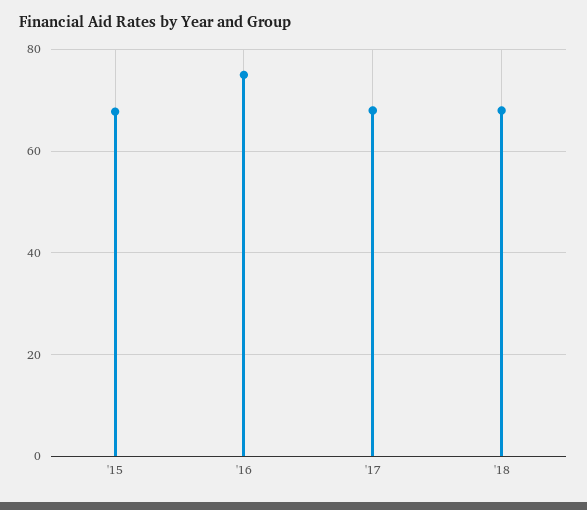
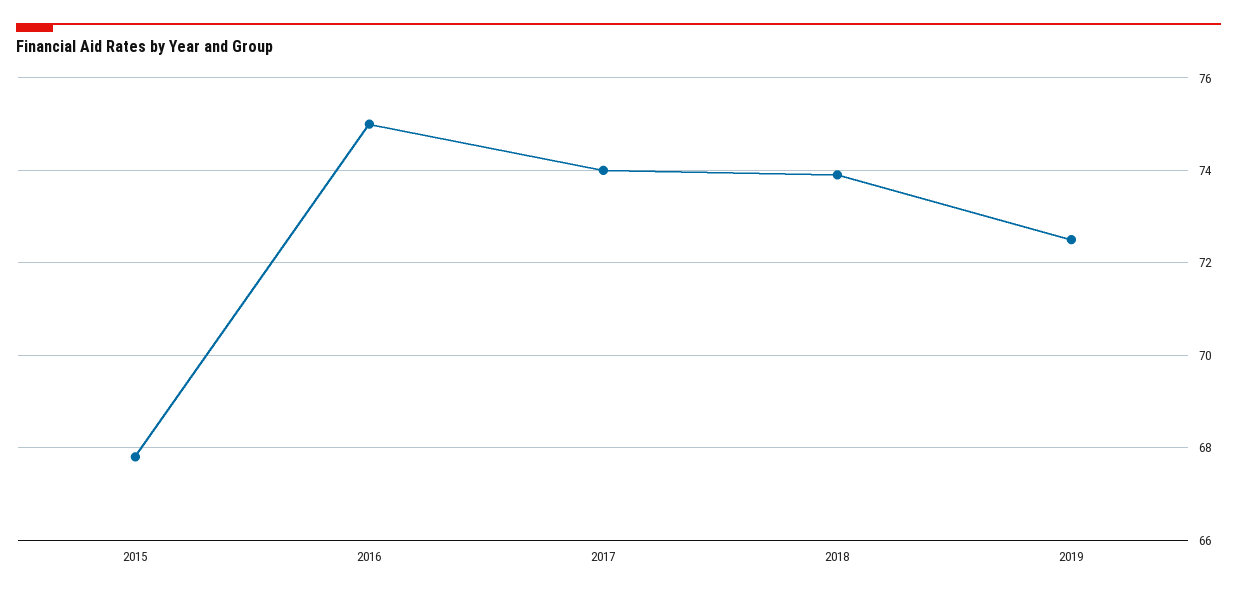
'17: 68 -> 74
'18: 68 -> 74
2019: none -> 72.5

